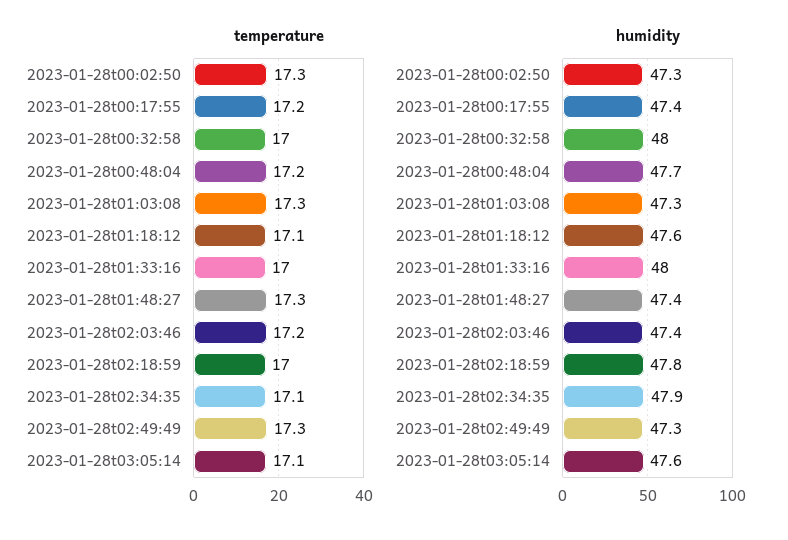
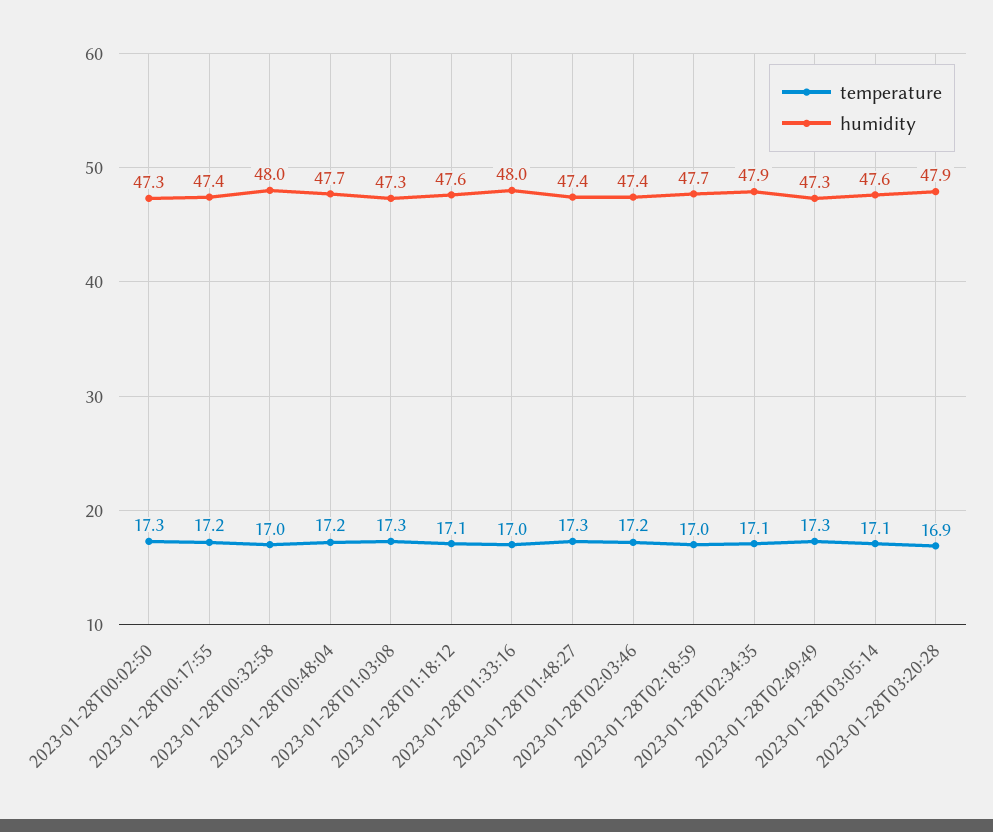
humidity, 2023-01-28t02:18:59: 47.8 -> 47.7
temperature, 2023-01-28T03:20:28: none -> 16.9
humidity, 2023-01-28T03:20:28: none -> 47.9

